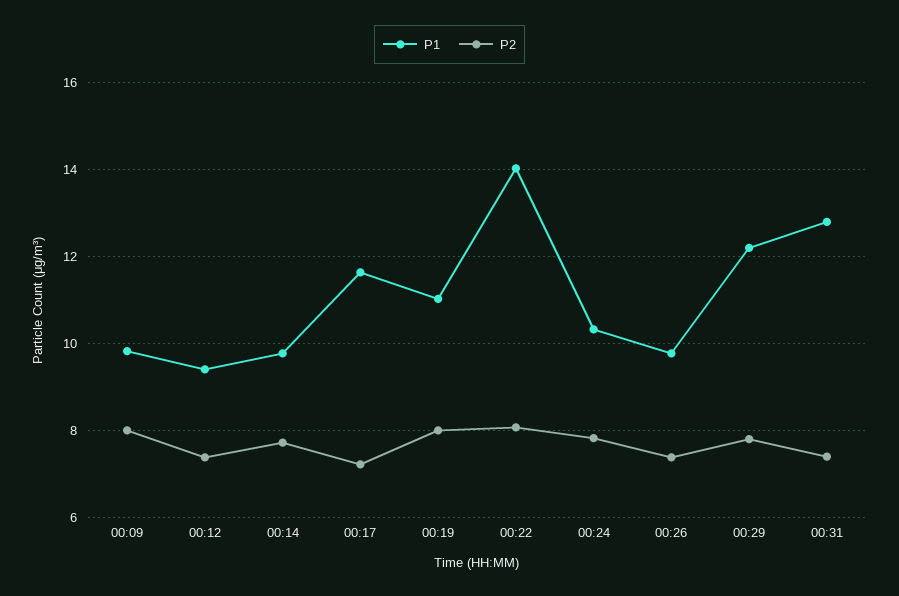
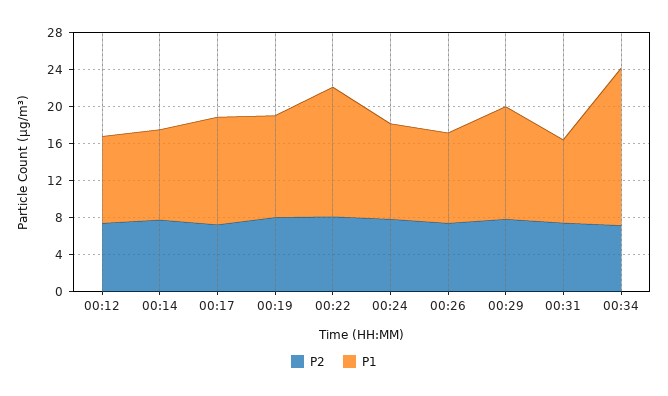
P1, 00:09: 9.8 -> none
P2, 00:09: 8 -> none
P1, 00:31: 12.8 -> 9
P2, 00:34: none -> 7
P1, 00:34: none -> 17

